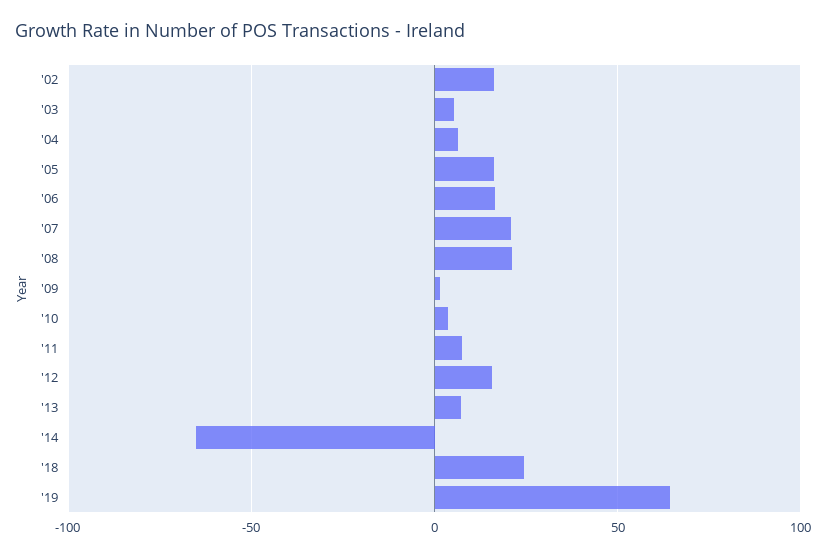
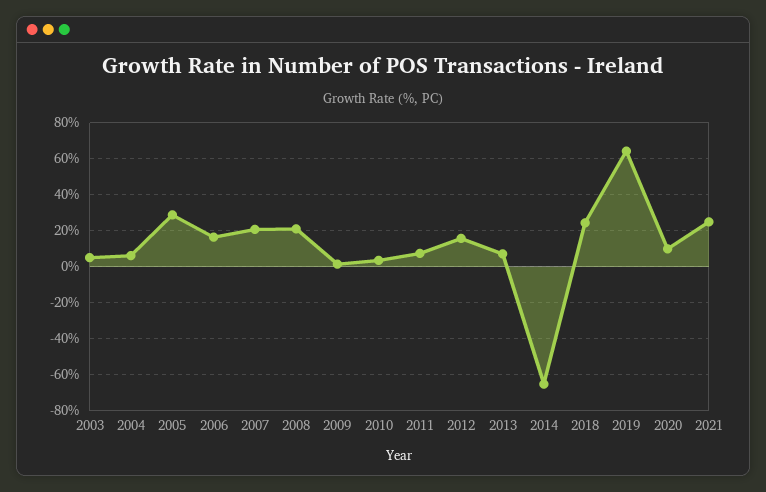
'02: 15 -> none
'05: 15 -> 30
2020: none -> 10
2021: none -> 25

